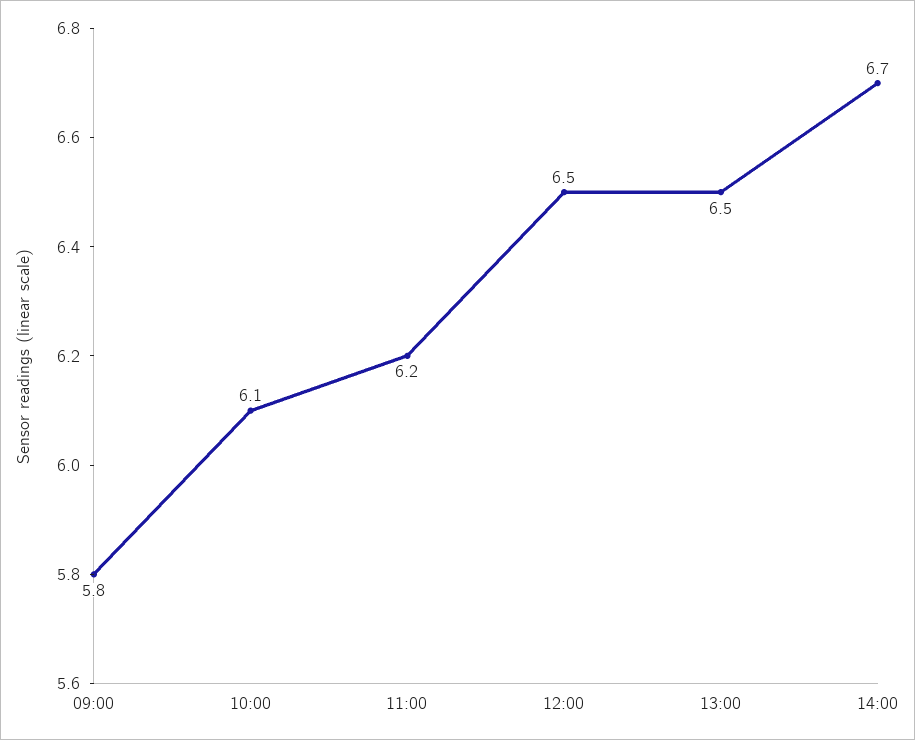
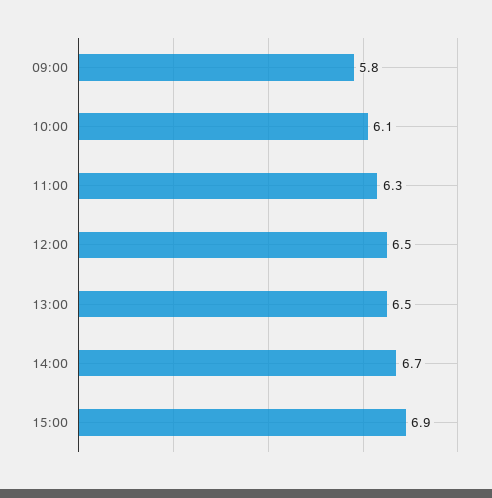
11:00: 6.2 -> 6.3
15:00: none -> 6.9

